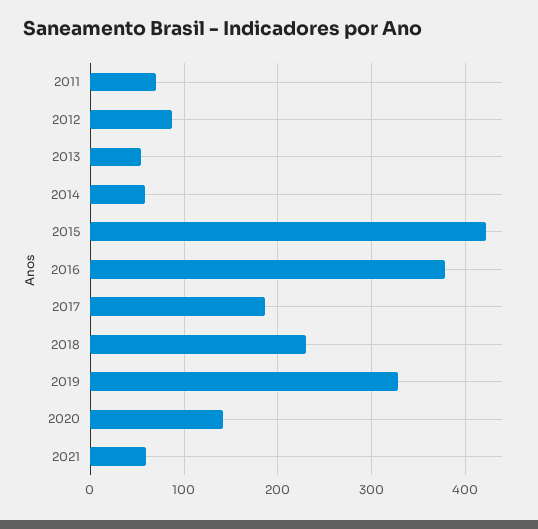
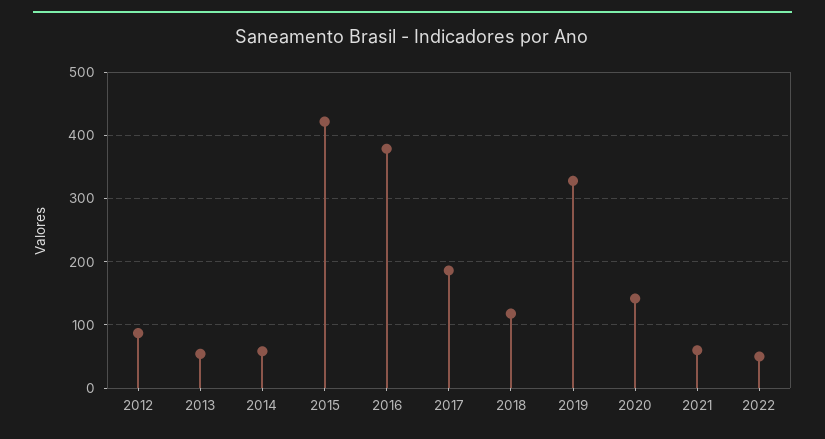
2011: 70 -> none
2018: 230 -> 120
2022: none -> 50

